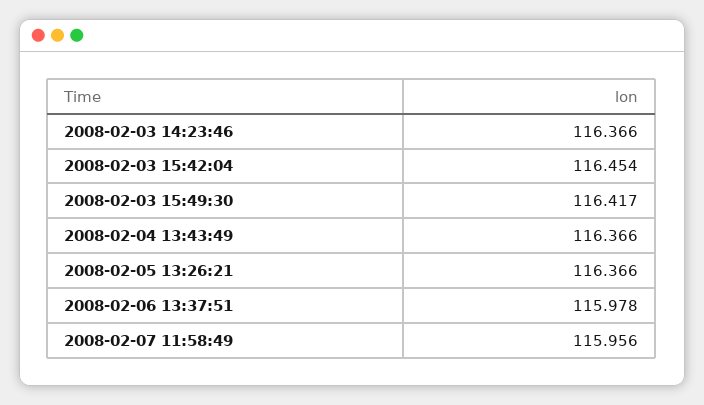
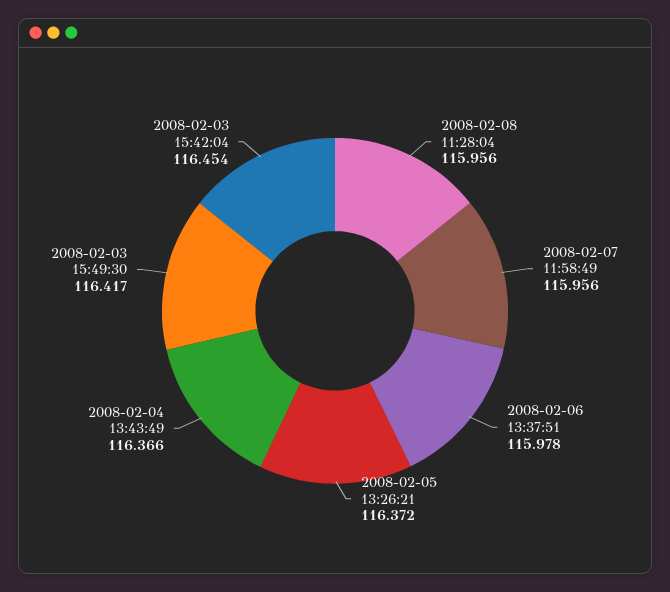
2008-02-03 14:23:46: 116.366 -> none
2008-02-05 13:26:21: 116.366 -> 116.372
2008-02-08 11:28:04: none -> 115.956

